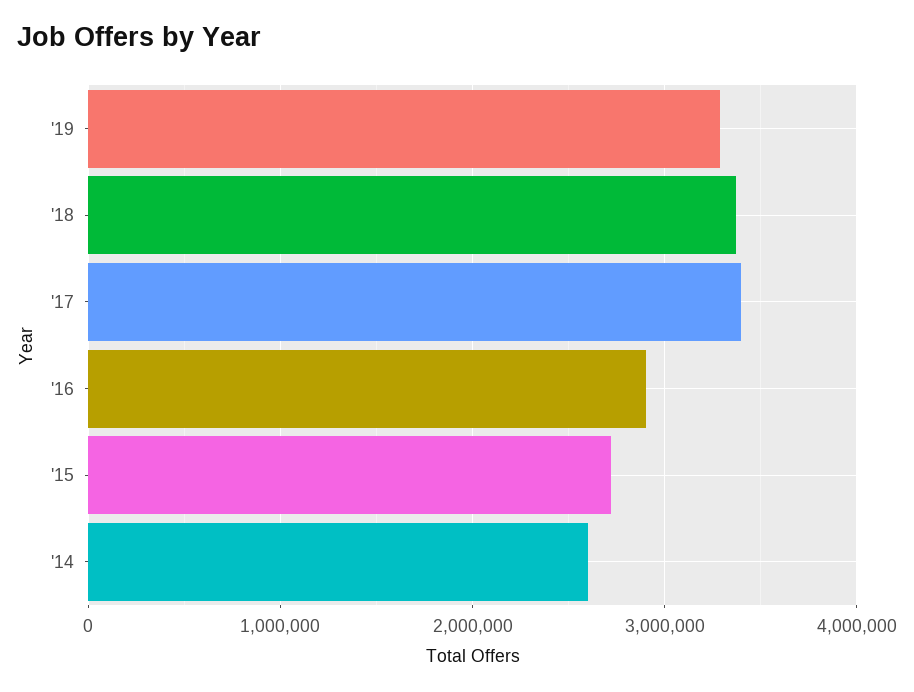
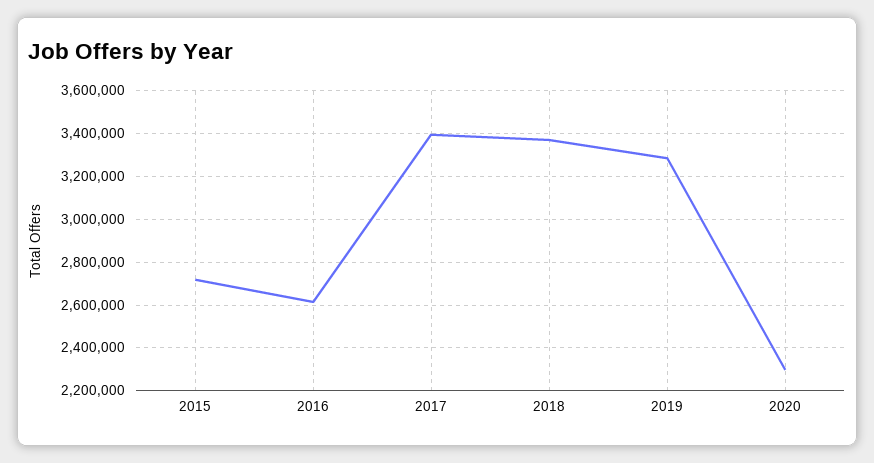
'16: 2900000 -> 2600000
'14: 2600000 -> none
2020: none -> 2300000

